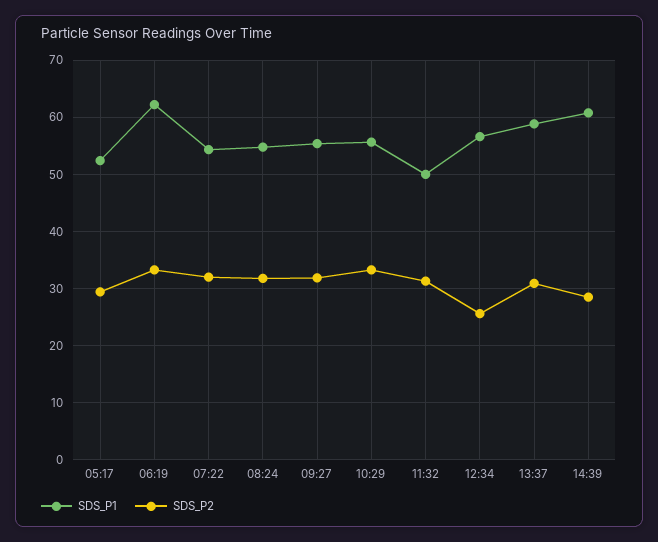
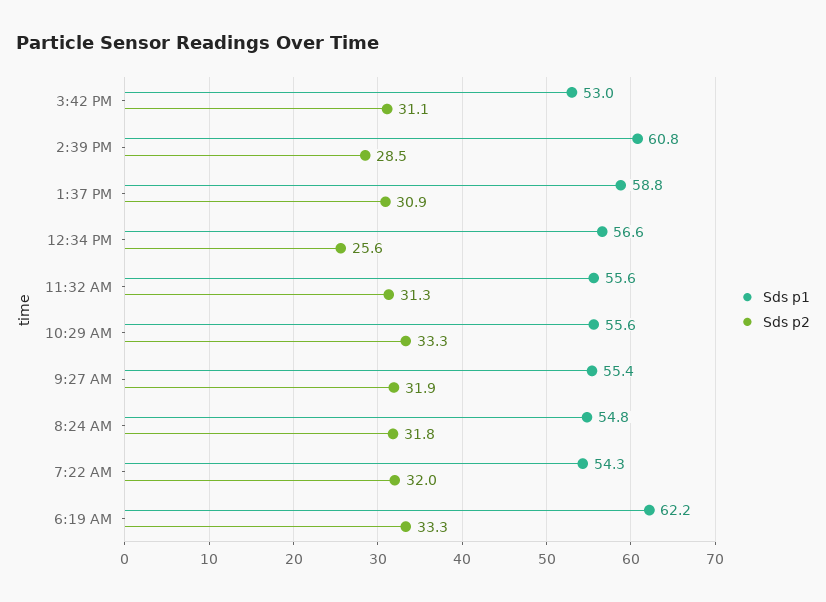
SDS_P1, 05:17: 52 -> none
SDS_P2, 05:17: 30 -> none
SDS_P1, 11:32: 50 -> 55.6
SDS_P1, 3:42 PM: none -> 53
SDS_P2, 3:42 PM: none -> 31.1

